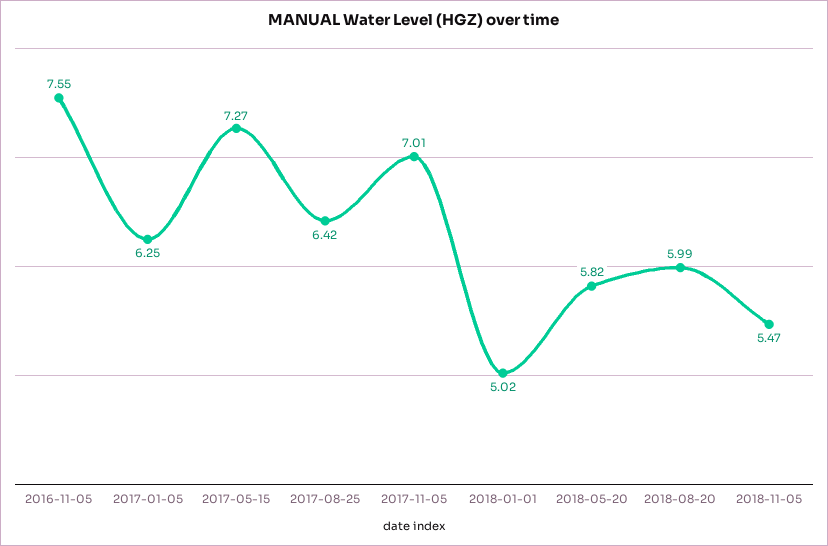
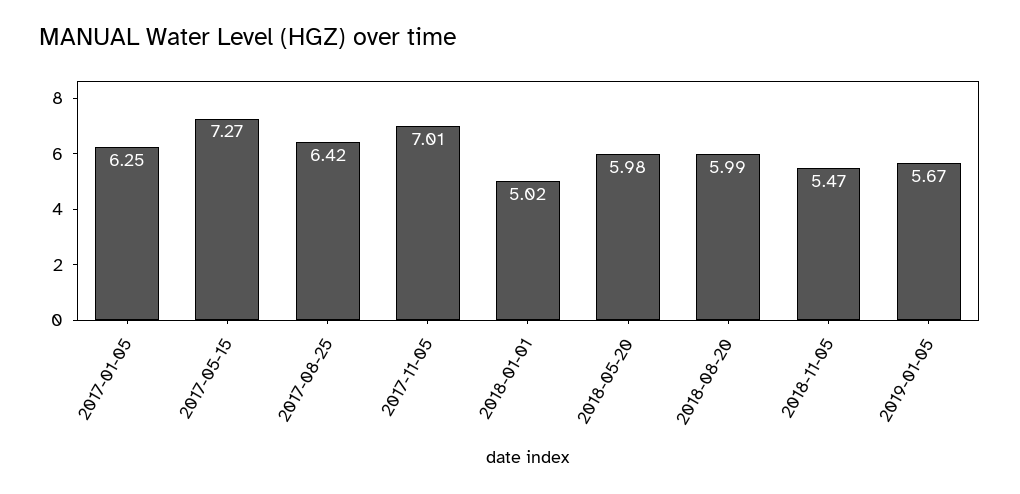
2016-11-05: 7.55 -> none
2018-05-20: 5.82 -> 5.98
2019-01-05: none -> 5.67

